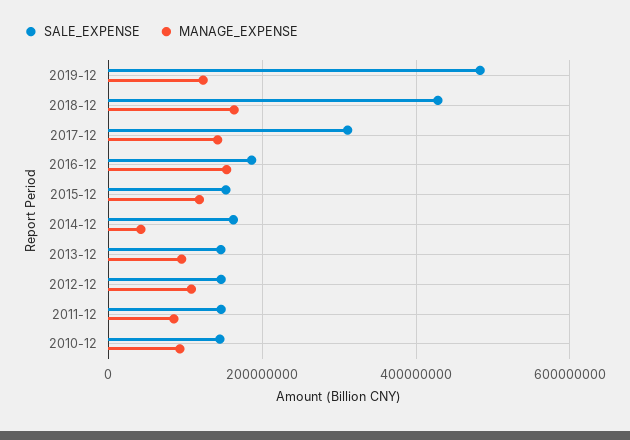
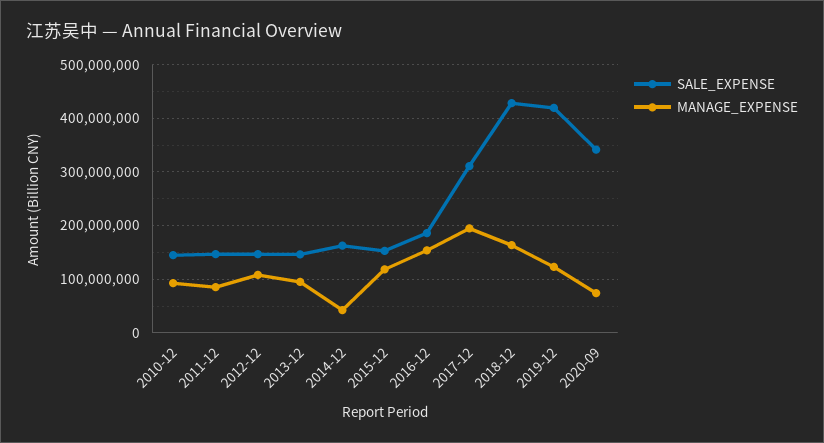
SALE_EXPENSE, 2019-12: 480000000 -> 420000000
MANAGE_EXPENSE, 2017-12: 140000000 -> 200000000
SALE_EXPENSE, 2020-09: none -> 340000000
MANAGE_EXPENSE, 2020-09: none -> 80000000

